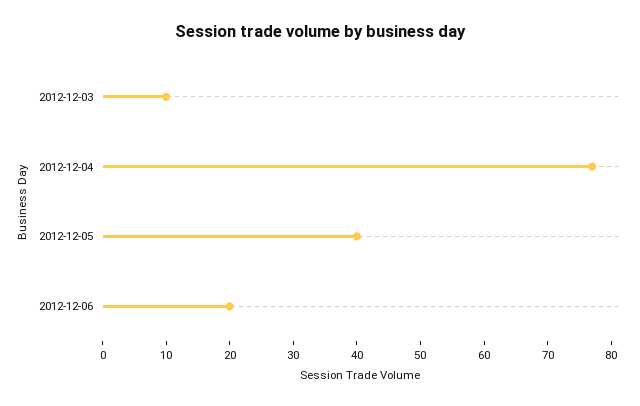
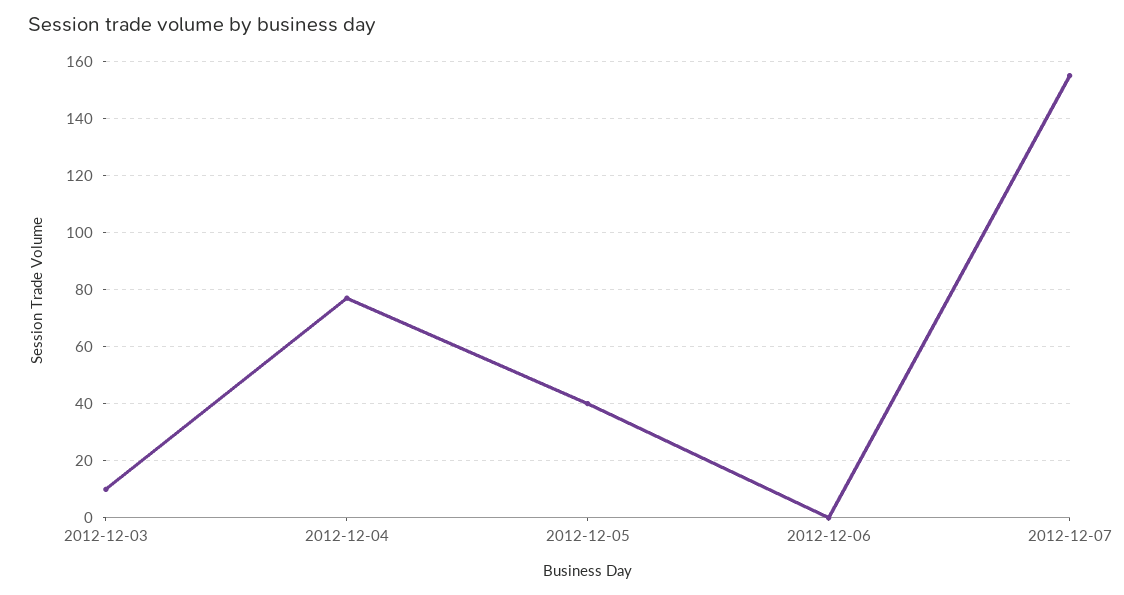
2012-12-06: 20 -> 0
2012-12-07: none -> 155

